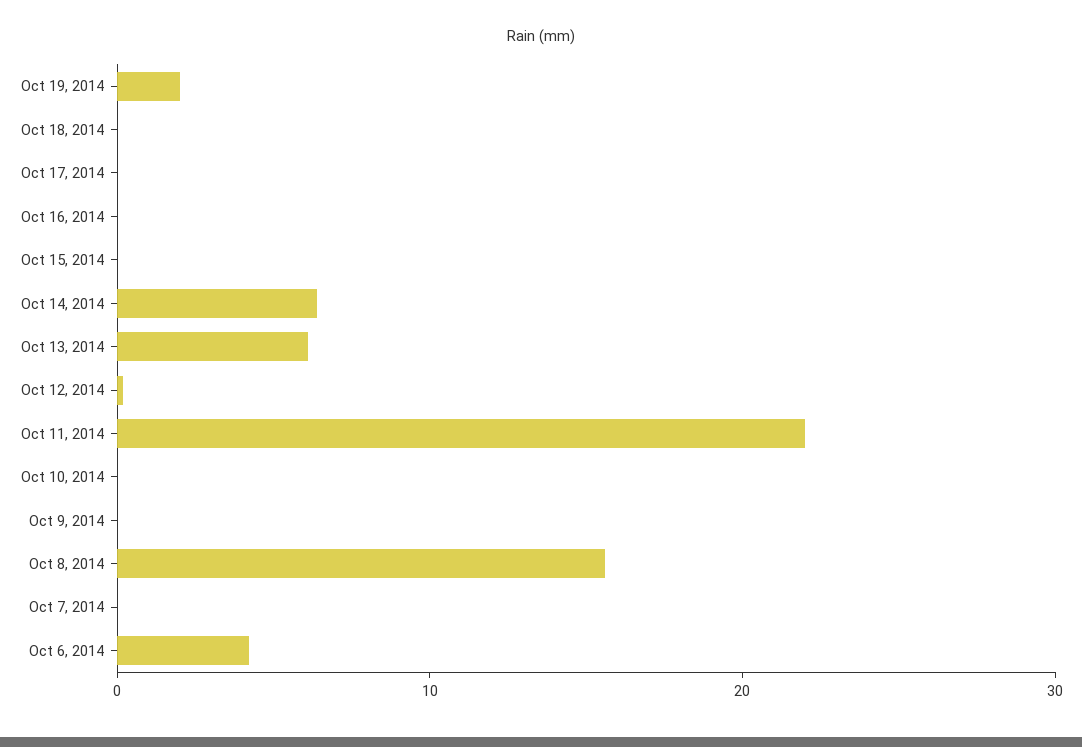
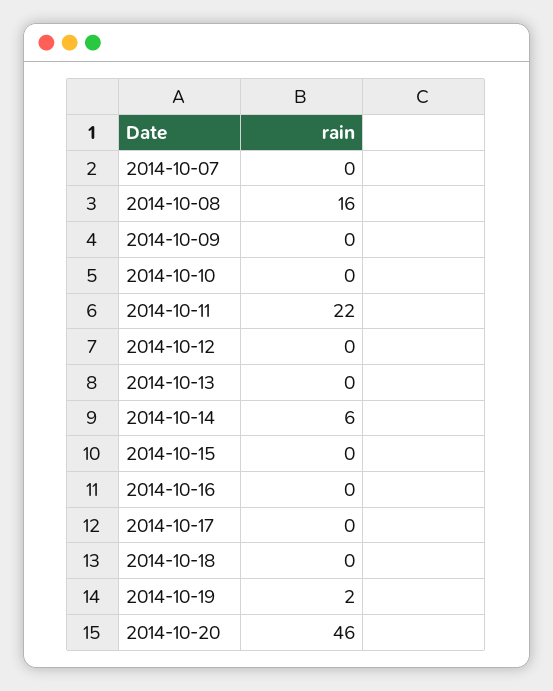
Oct 13, 2014: 6 -> 0
Oct 6, 2014: 4 -> none
2014-10-20: none -> 46

